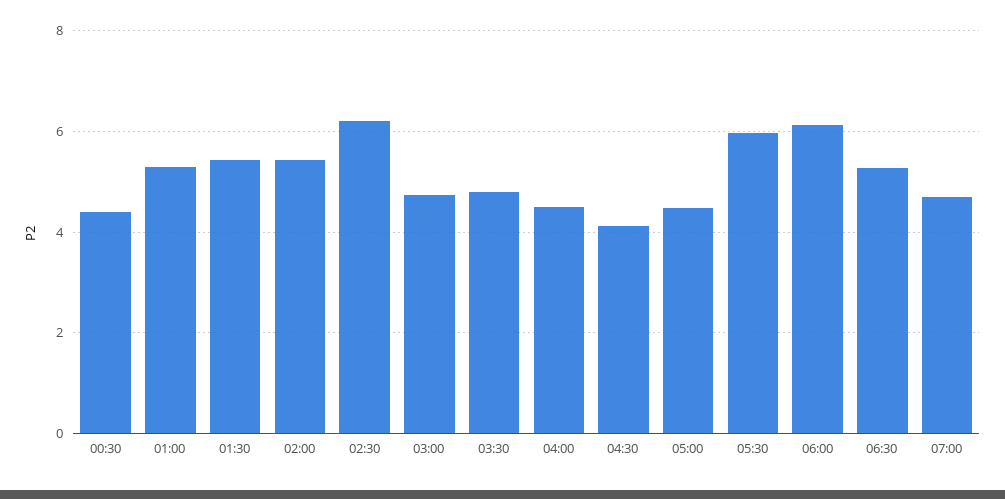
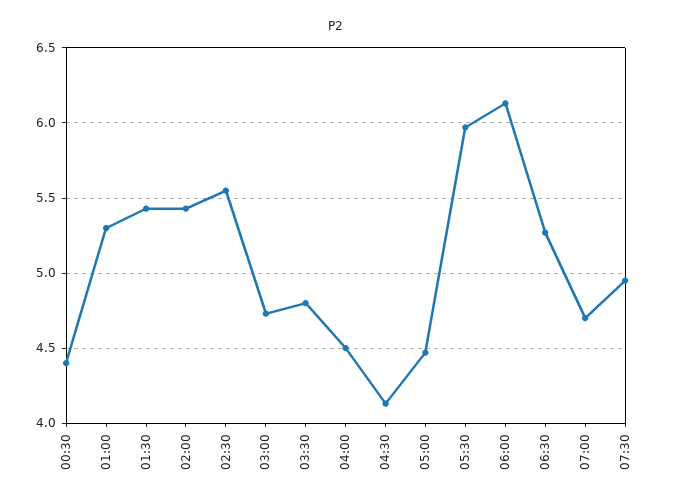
02:30: 6.2 -> 5.55
07:30: none -> 4.95

